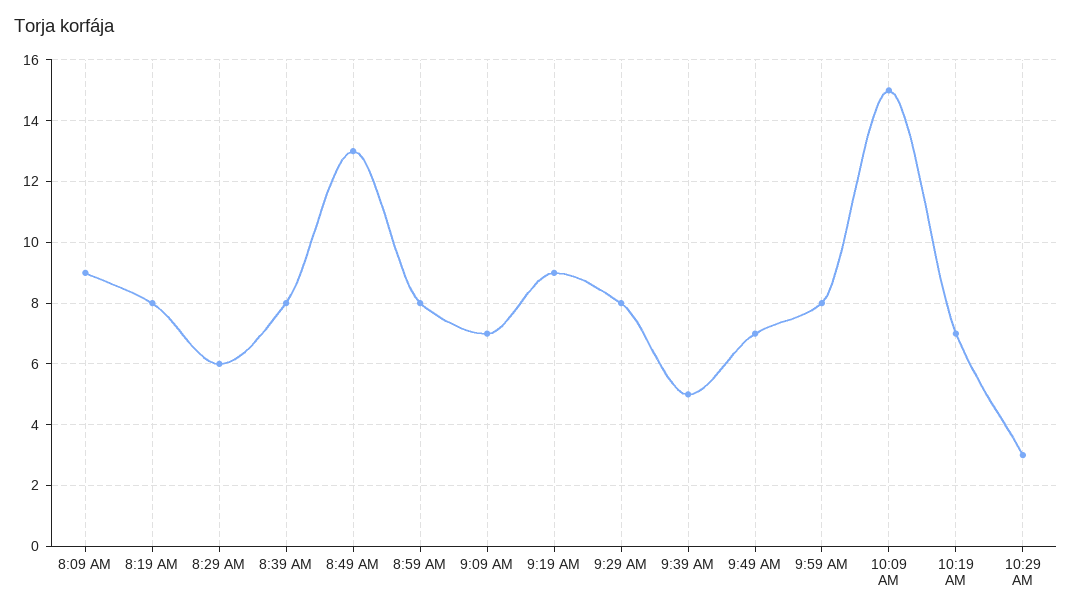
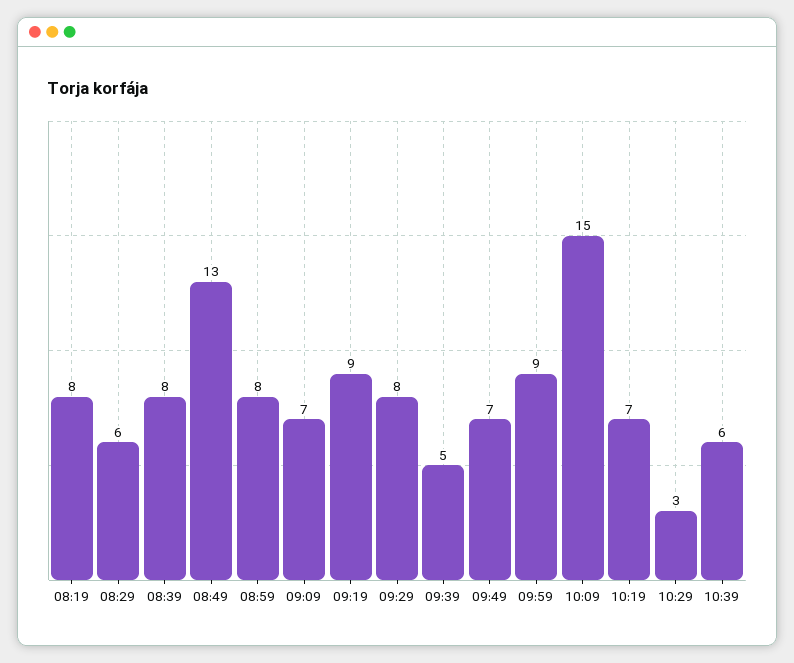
8:09 AM: 9 -> none
9:59 AM: 8 -> 9
10:39: none -> 6

